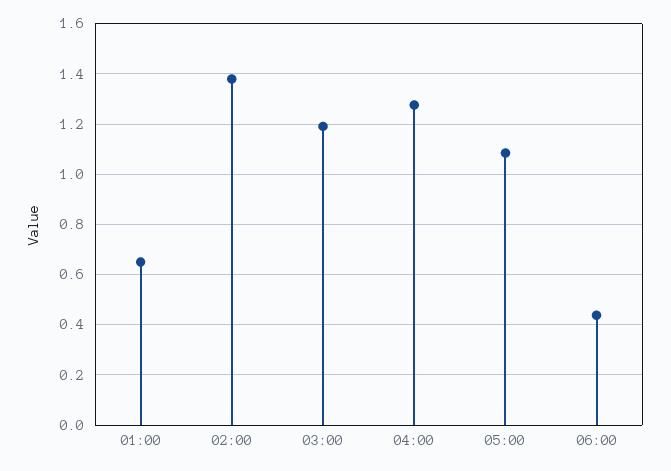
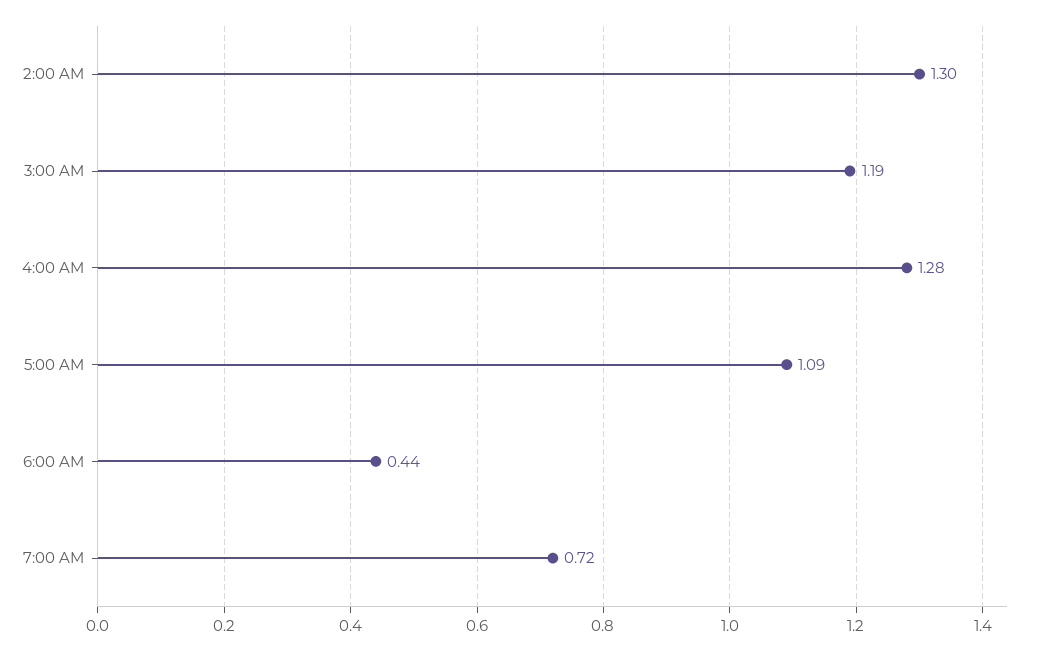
01:00: 0.65 -> none
02:00: 1.375 -> 1.3
7:00 AM: none -> 0.72

